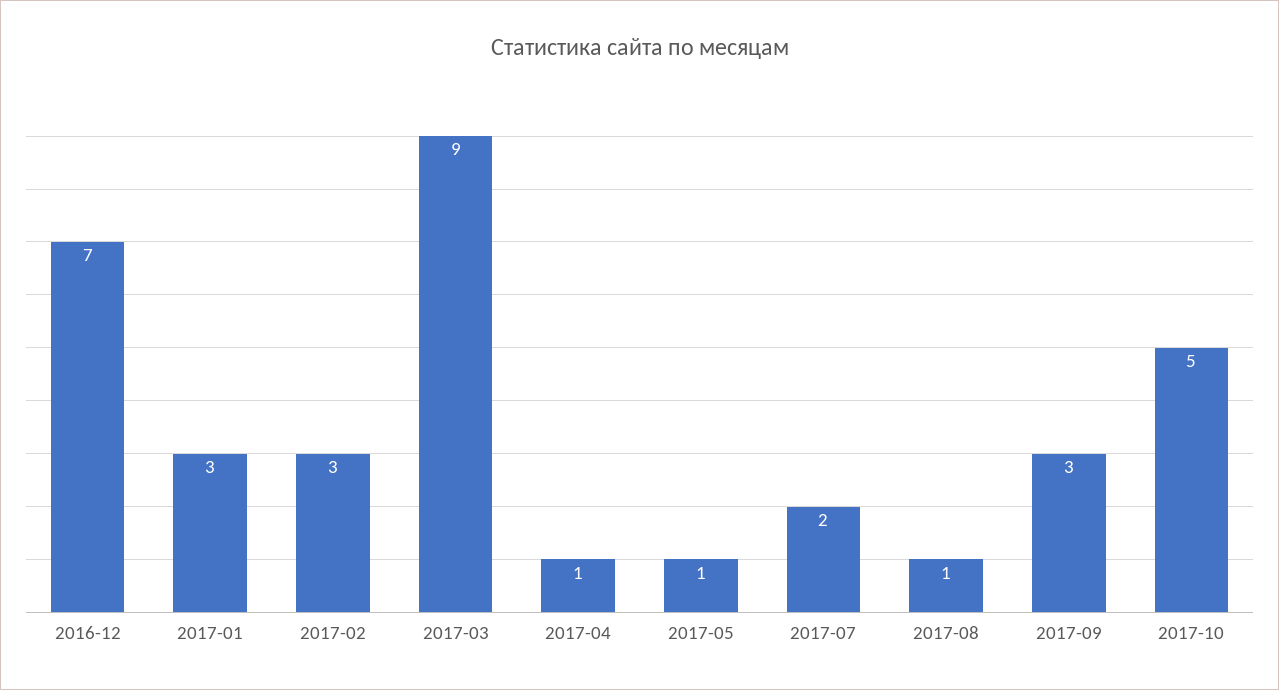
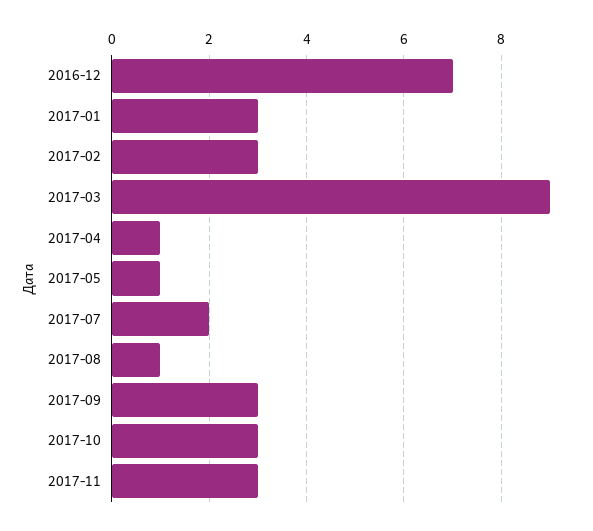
2017-10: 5 -> 3
2017-11: none -> 3

